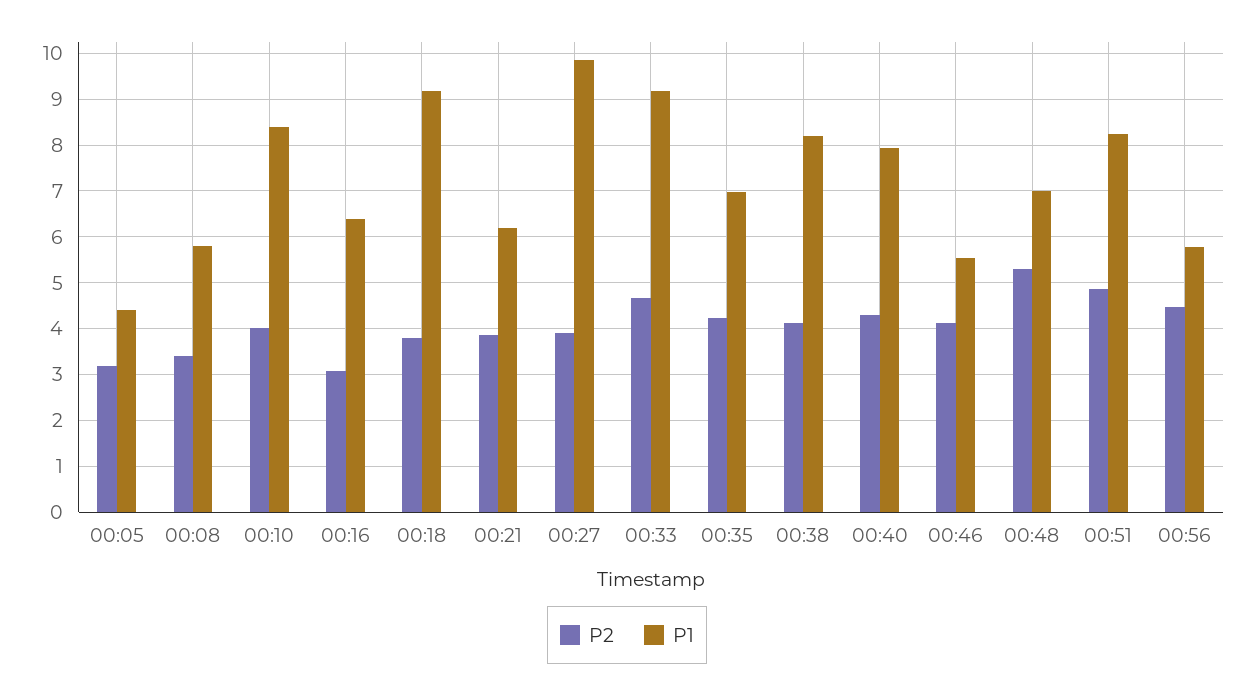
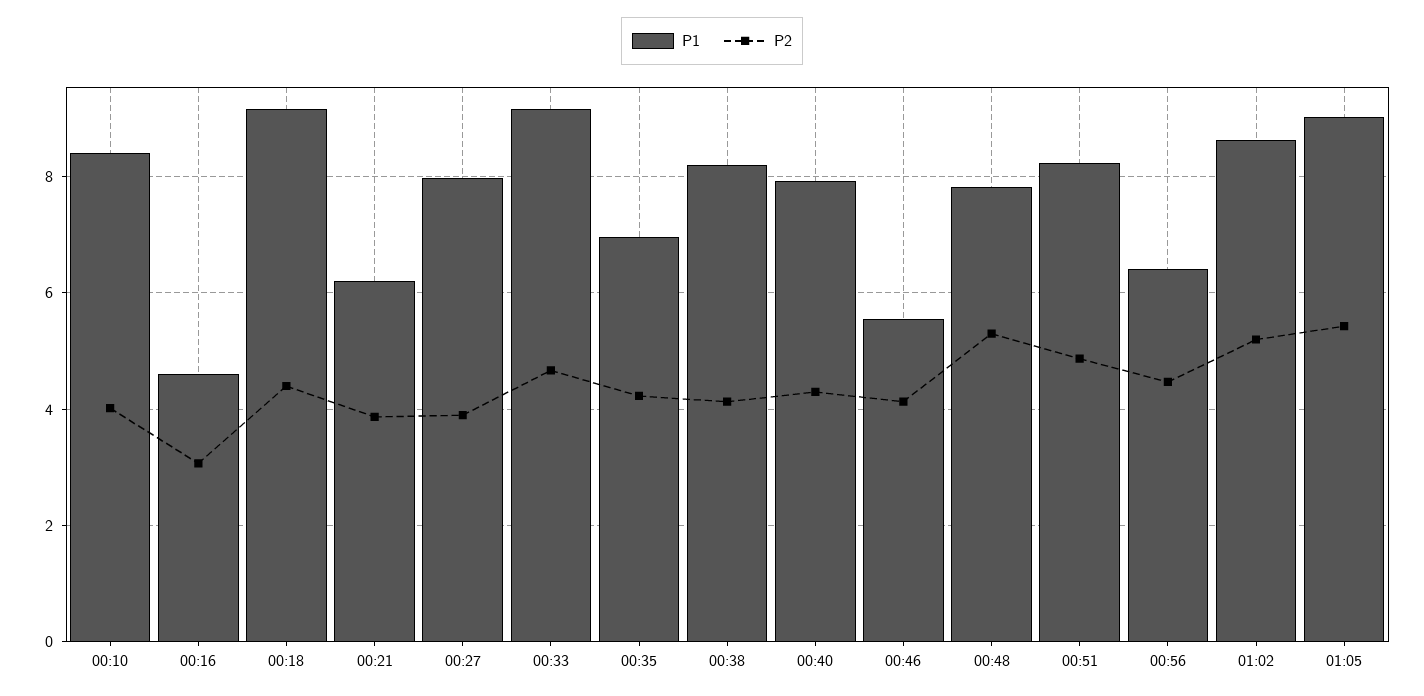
P2, 00:05: 3.2 -> none
P1, 00:05: 4.4 -> none
P2, 00:08: 3.4 -> none
P1, 00:08: 5.8 -> none
P1, 00:16: 6.4 -> 4.6
P2, 00:18: 3.8 -> 4.4
P1, 00:27: 9.8 -> 8
P1, 00:48: 7 -> 7.8
P1, 00:56: 5.8 -> 6.4
P1, 01:02: none -> 8.6
P2, 01:02: none -> 5.2
P1, 01:05: none -> 9
P2, 01:05: none -> 5.4

